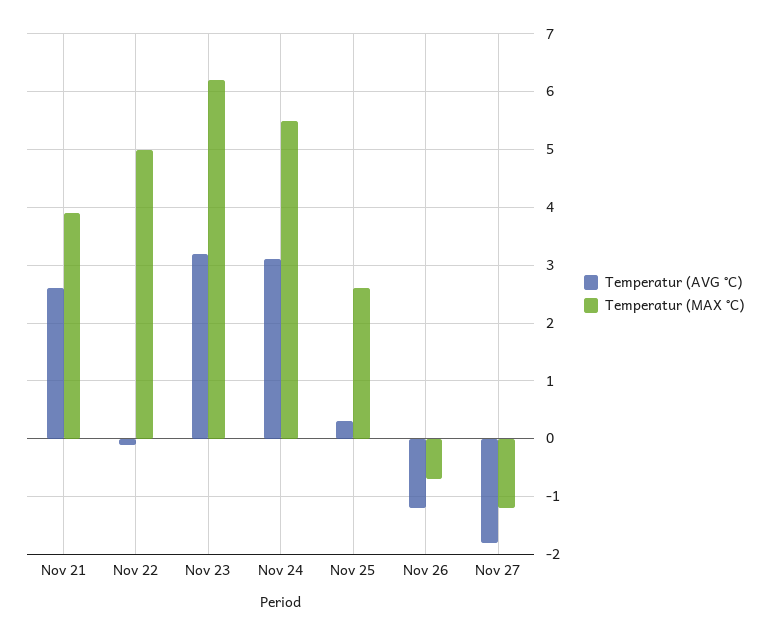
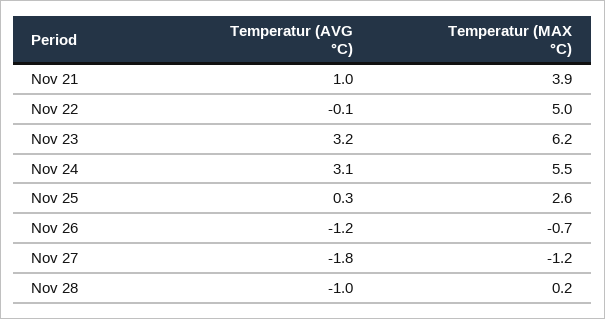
Temperatur (AVG °C), Nov 21: 2.5 -> 1
Temperatur (AVG °C), Nov 28: none -> -1
Temperatur (MAX °C), Nov 28: none -> 0.2

